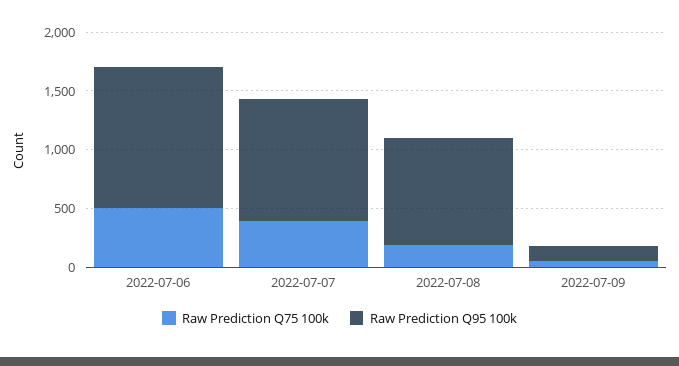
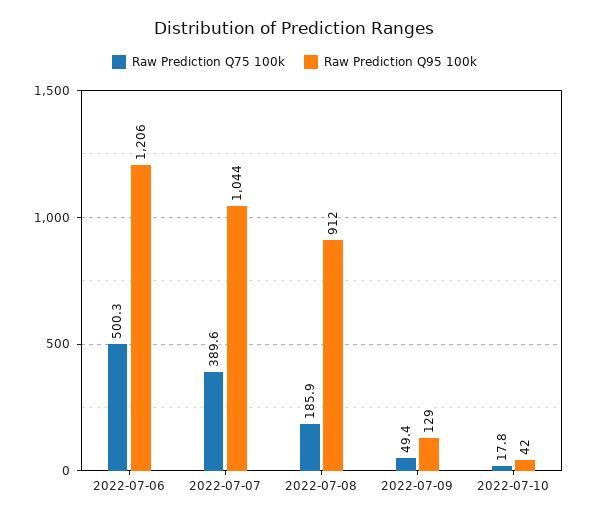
Raw Prediction Q75 100k, 2022-07-10: none -> 17.8
Raw Prediction Q95 100k, 2022-07-10: none -> 42

